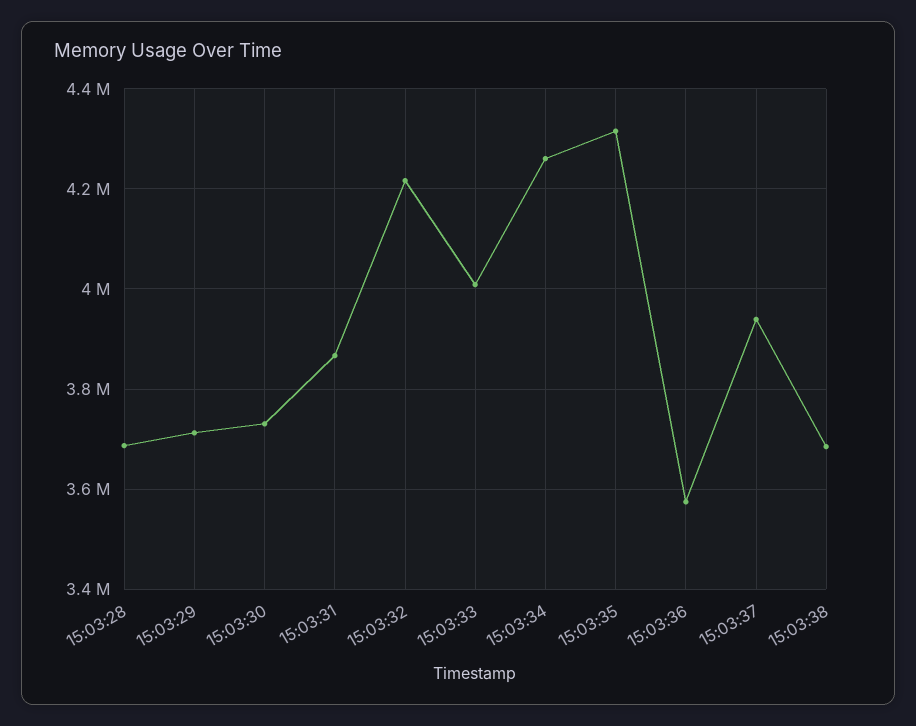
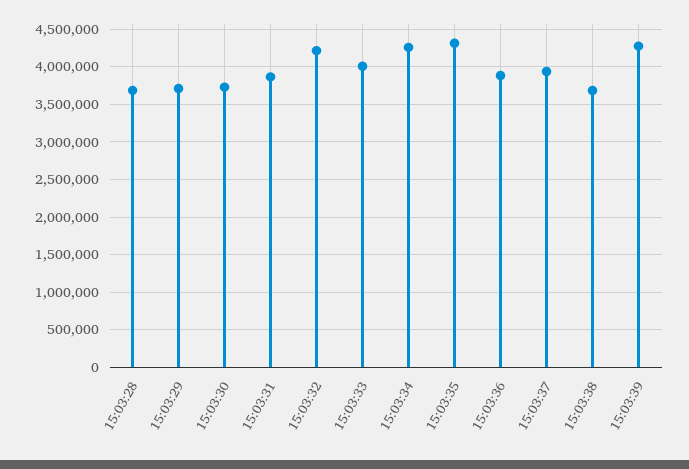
15:03:36: 3580000 -> 3900000
15:03:39: none -> 4300000

